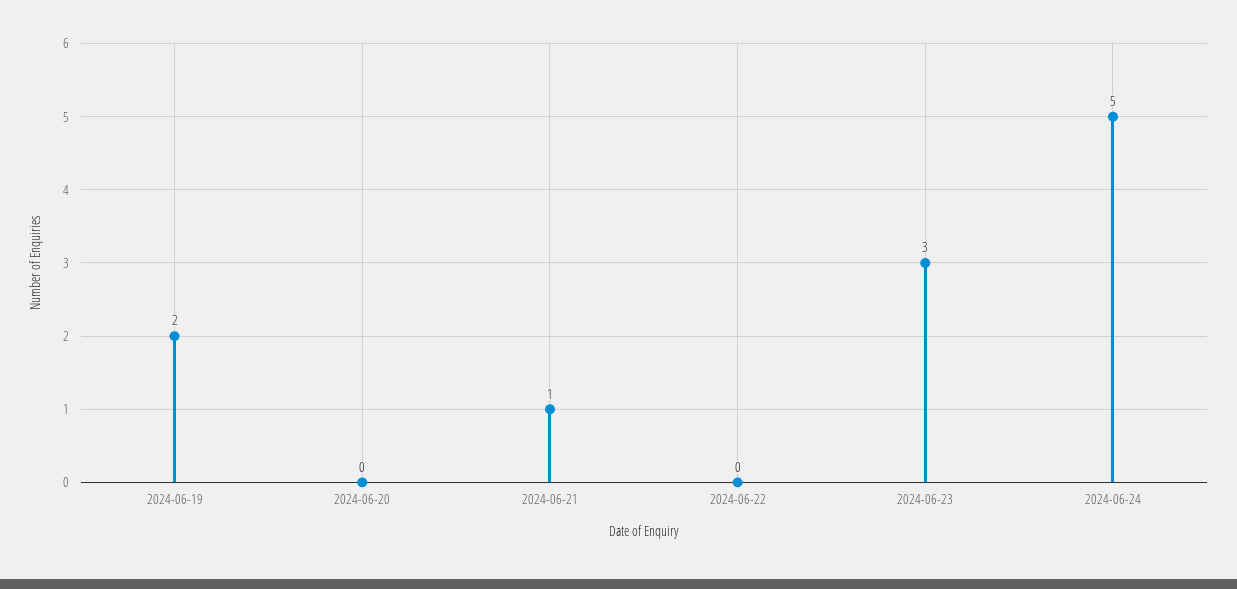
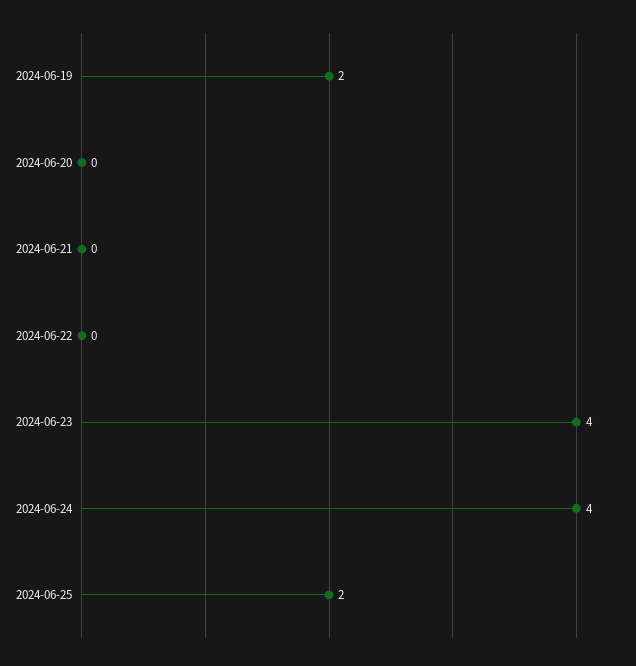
2024-06-21: 1 -> 0
2024-06-23: 3 -> 4
2024-06-24: 5 -> 4
2024-06-25: none -> 2

